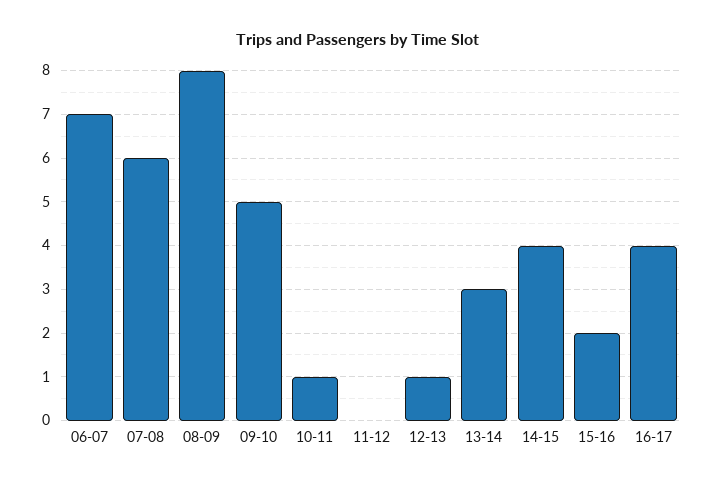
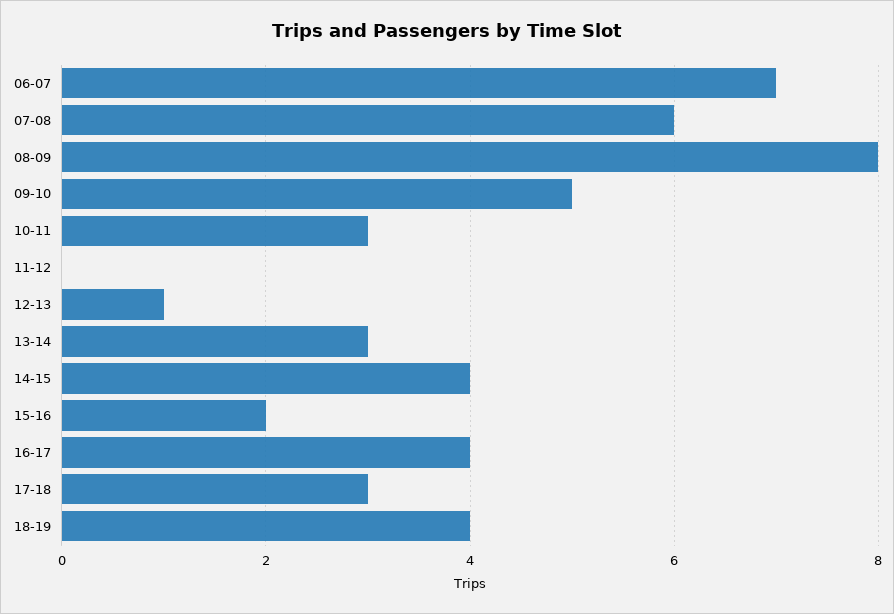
10-11: 1 -> 3
17-18: none -> 3
18-19: none -> 4

